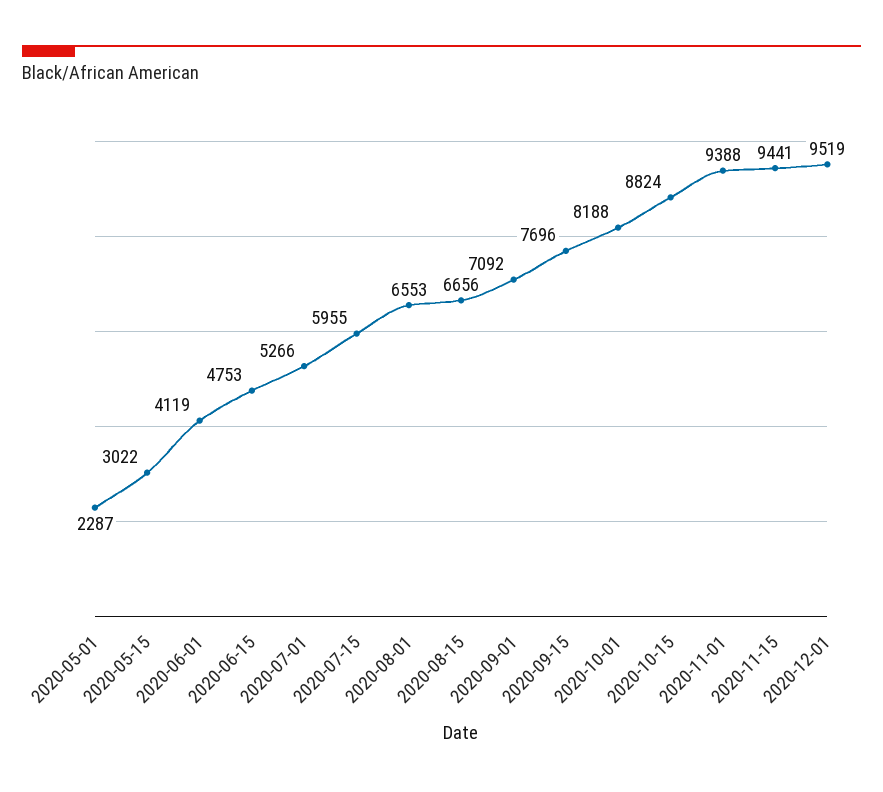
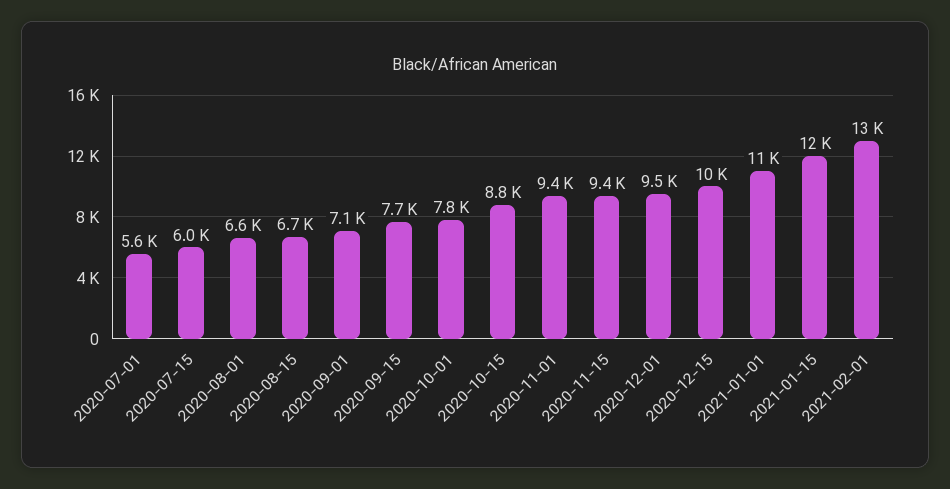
2020-05-01: 2287 -> none
2020-05-15: 3022 -> none
2020-06-01: 4119 -> none
2020-06-15: 4753 -> none
2020-07-01: 5266 -> 5600
2020-10-01: 8188 -> 7800
2020-12-15: none -> 10000
2021-01-01: none -> 11000
2021-01-15: none -> 12000
2021-02-01: none -> 13000

